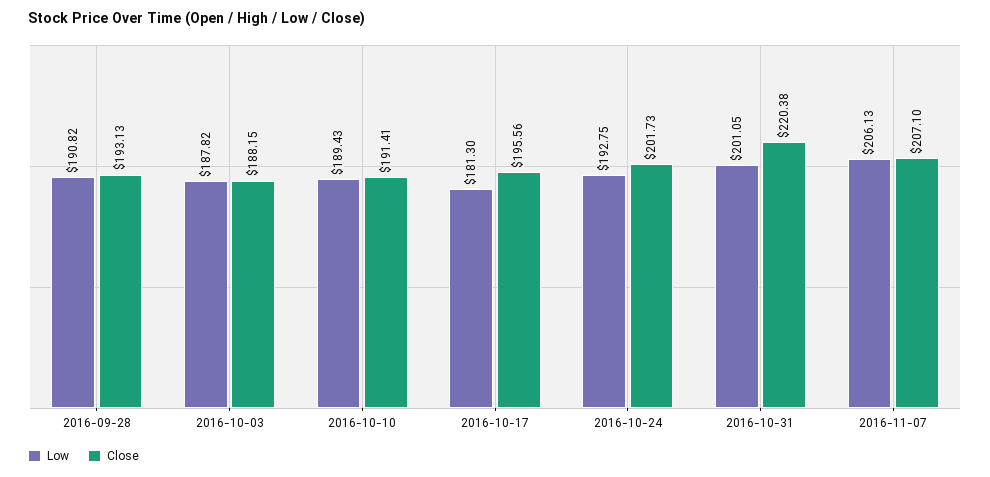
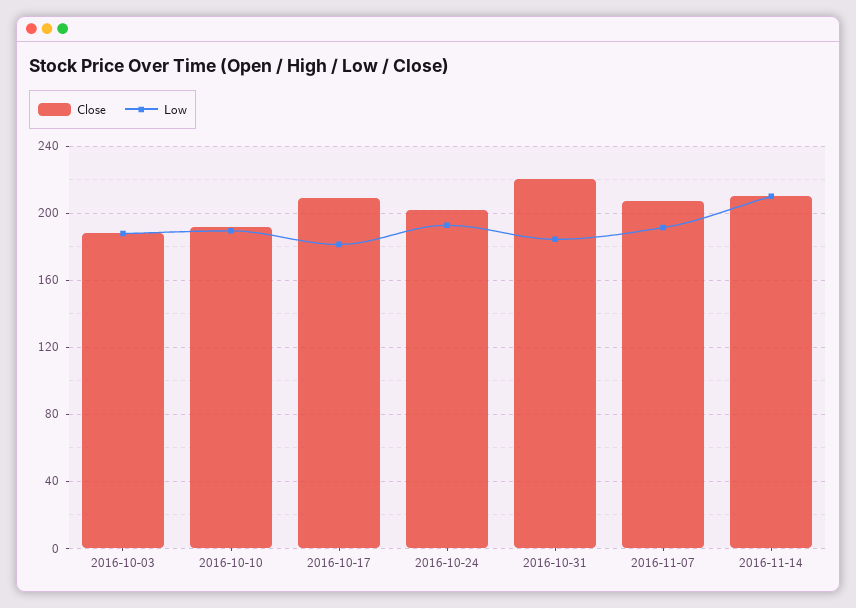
Low, 2016-09-28: 190.82 -> none
Close, 2016-09-28: 193.13 -> none
Close, 2016-10-17: 195.56 -> 210
Low, 2016-10-31: 201.05 -> 185
Low, 2016-11-07: 206.13 -> 190
Close, 2016-11-14: none -> 210
Low, 2016-11-14: none -> 210

